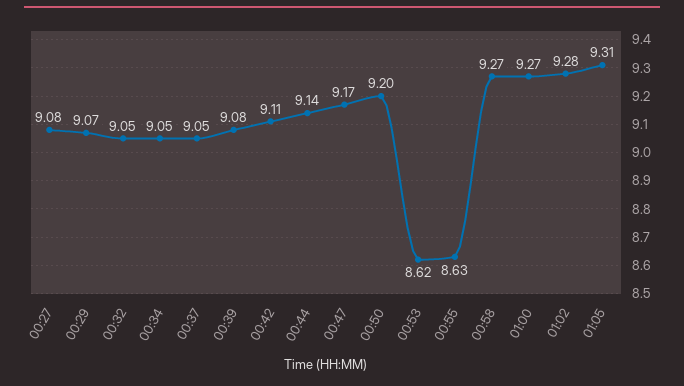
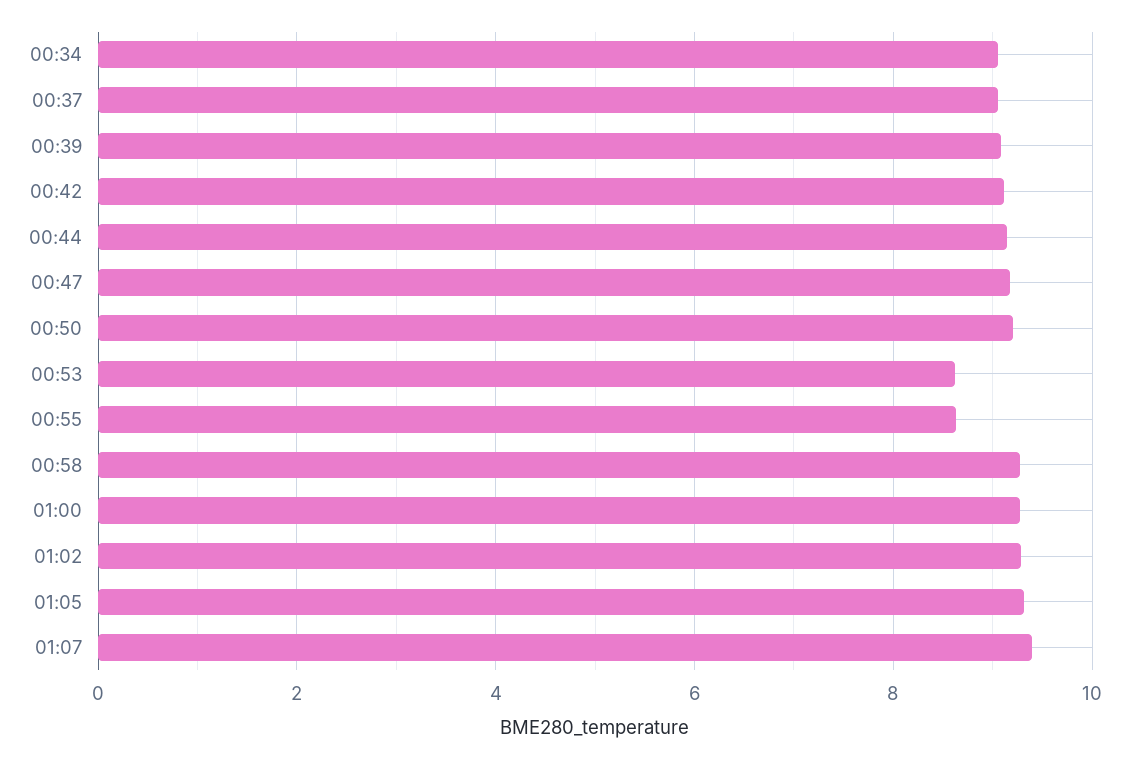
00:27: 9.08 -> none
00:29: 9.07 -> none
00:32: 9.05 -> none
01:07: none -> 9.4

